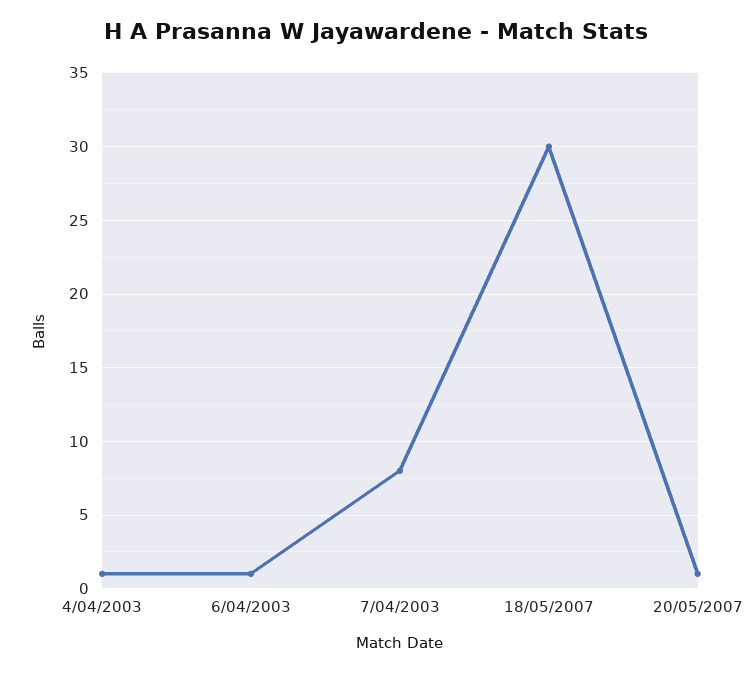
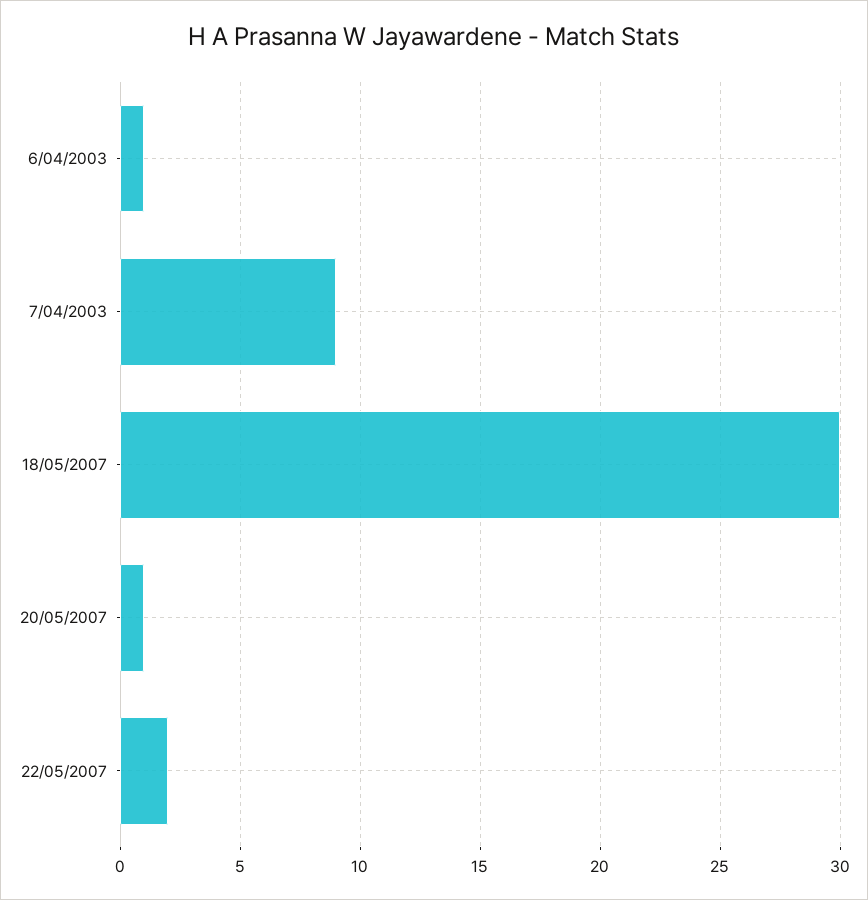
4/04/2003: 1 -> none
7/04/2003: 8 -> 9
22/05/2007: none -> 2

